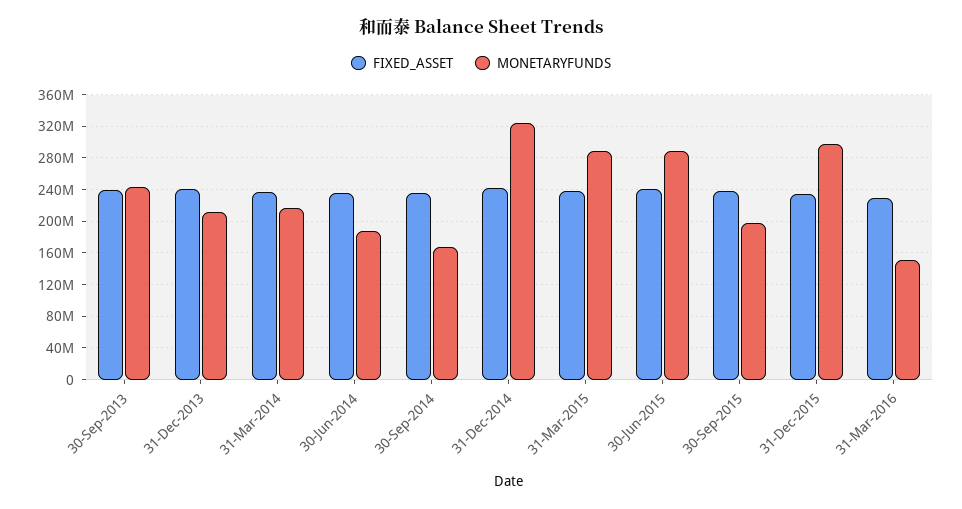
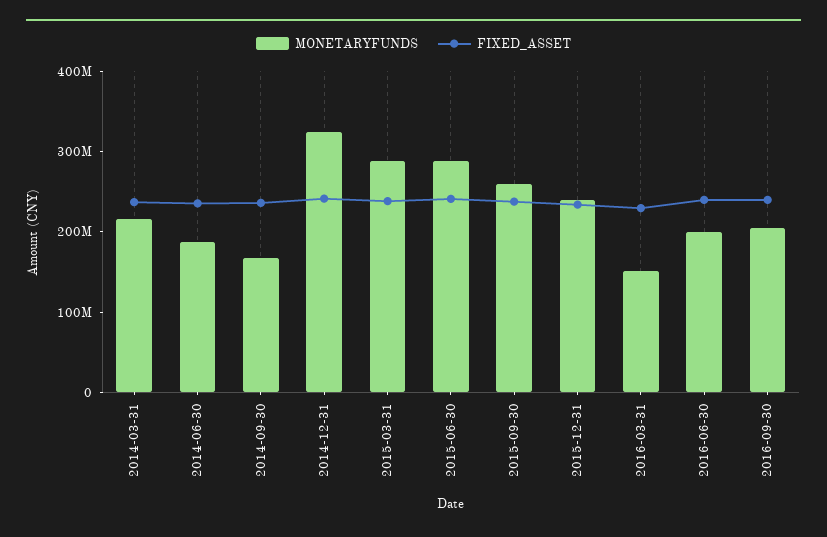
FIXED_ASSET, 30-Sep-2013: 240000000 -> none
MONETARYFUNDS, 30-Sep-2013: 240000000 -> none
FIXED_ASSET, 31-Dec-2013: 240000000 -> none
MONETARYFUNDS, 31-Dec-2013: 210000000 -> none
MONETARYFUNDS, 30-Sep-2015: 200000000 -> 260000000
MONETARYFUNDS, 31-Dec-2015: 300000000 -> 240000000
MONETARYFUNDS, 2016-06-30: none -> 200000000
FIXED_ASSET, 2016-06-30: none -> 240000000
MONETARYFUNDS, 2016-09-30: none -> 200000000
FIXED_ASSET, 2016-09-30: none -> 240000000

